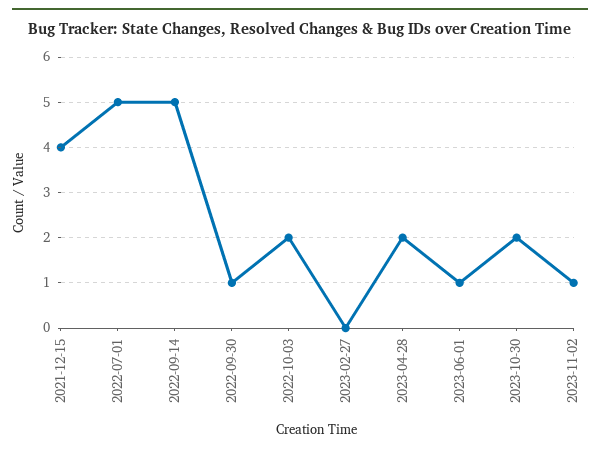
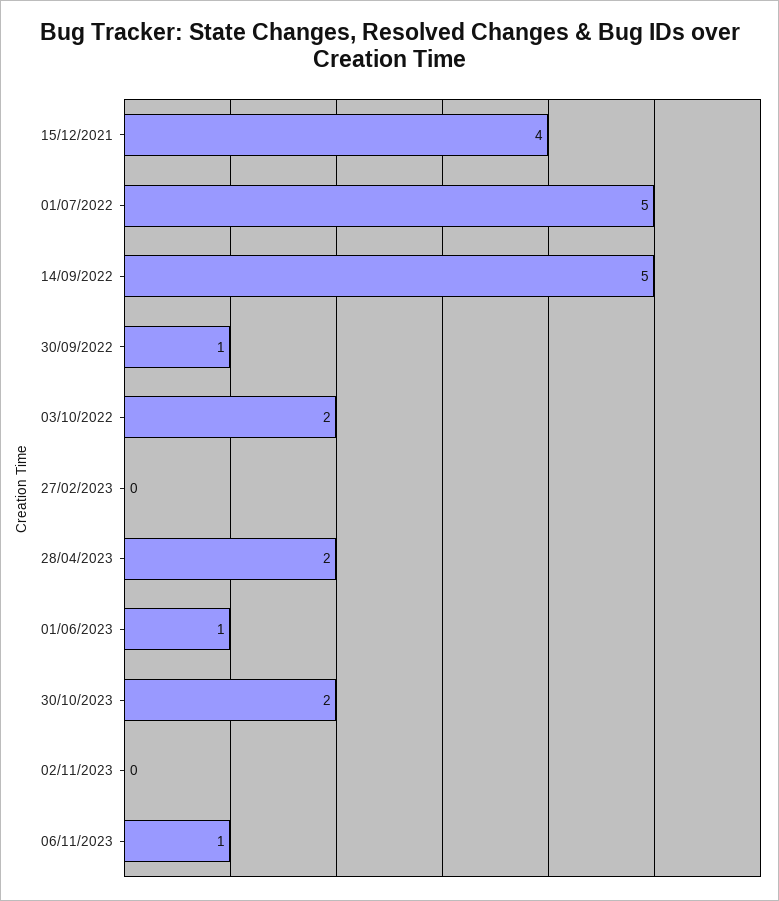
2023-11-02: 1 -> 0
06/11/2023: none -> 1

